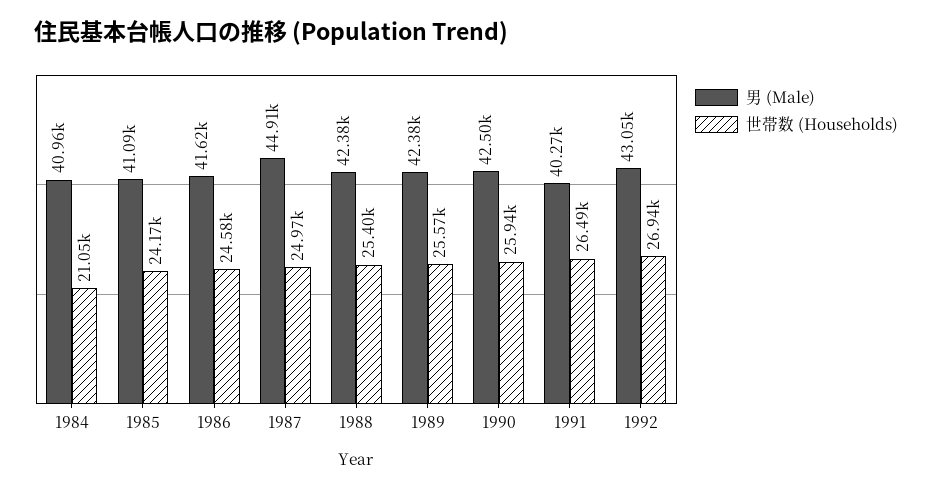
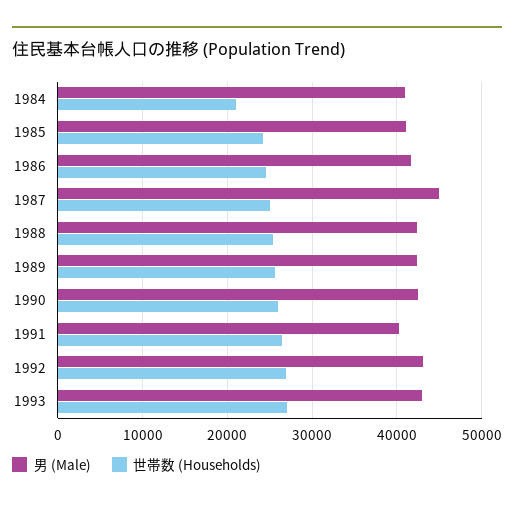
男 (Male), 1993: none -> 43000
世帯数 (Households), 1993: none -> 27000

